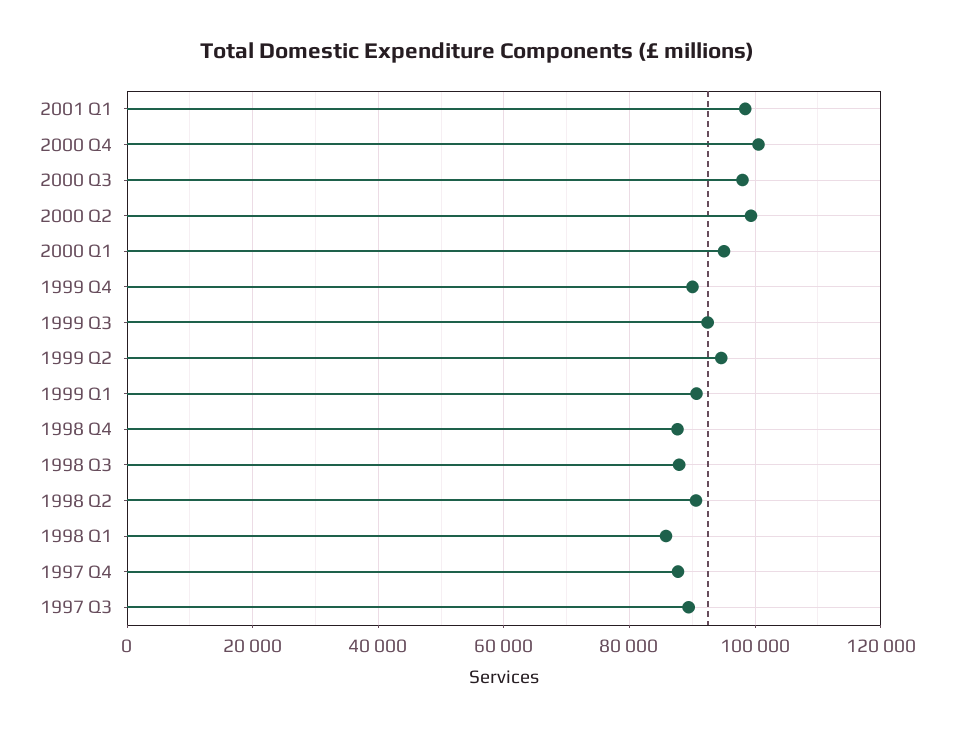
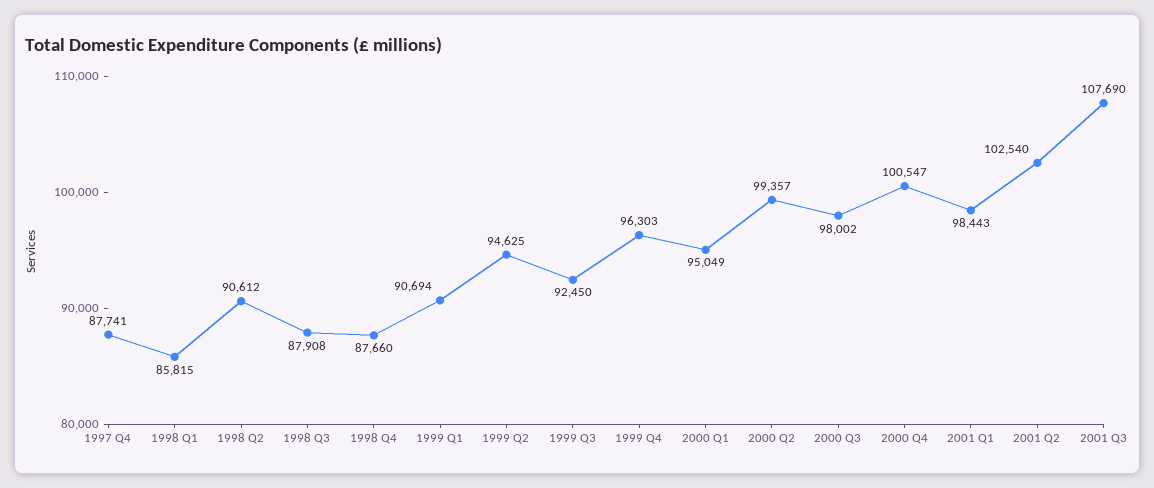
1999 Q4: 90000 -> 96303
1997 Q3: 90000 -> none
2001 Q2: none -> 102540
2001 Q3: none -> 107690

